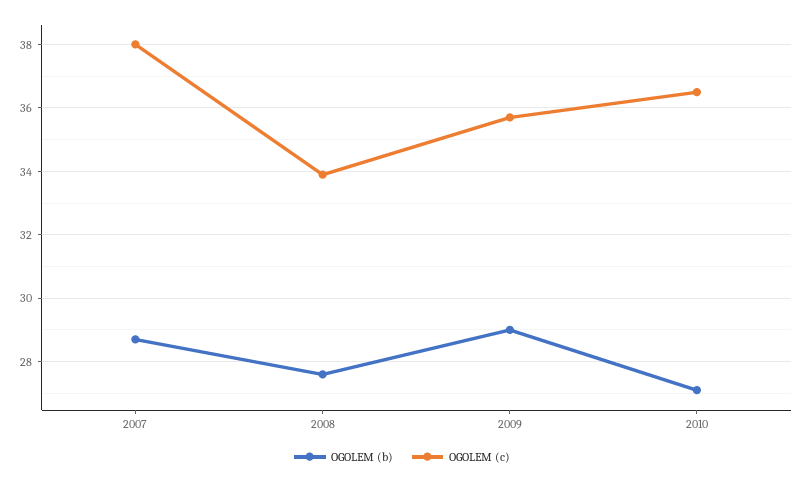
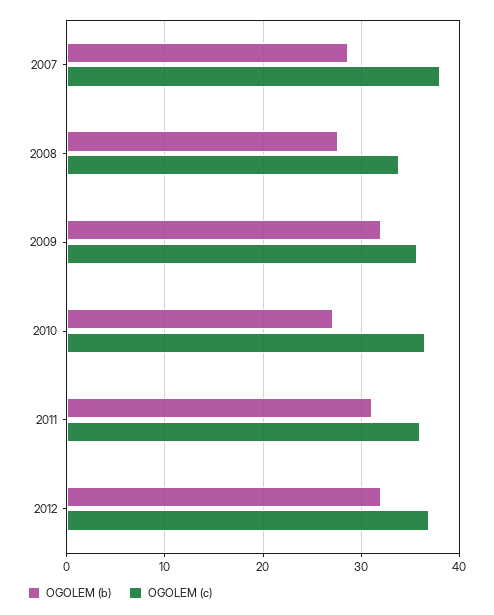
OGOLEM (b), 2009: 29 -> 32
OGOLEM (b), 2011: none -> 31
OGOLEM (c), 2011: none -> 36
OGOLEM (b), 2012: none -> 32
OGOLEM (c), 2012: none -> 37

